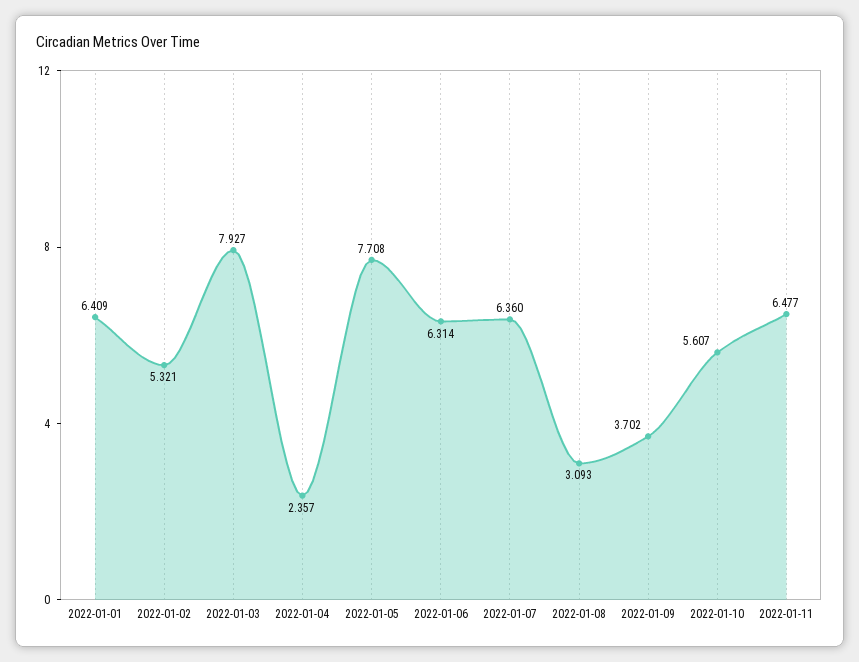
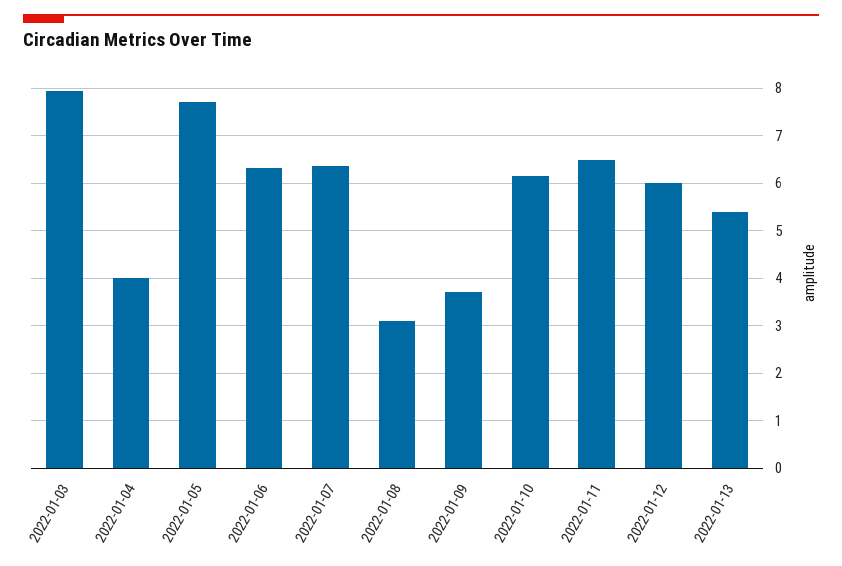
2022-01-01: 6.409 -> none
2022-01-02: 5.321 -> none
2022-01-04: 2.357 -> 4
2022-01-10: 5.607 -> 6.2
2022-01-12: none -> 6
2022-01-13: none -> 5.4

